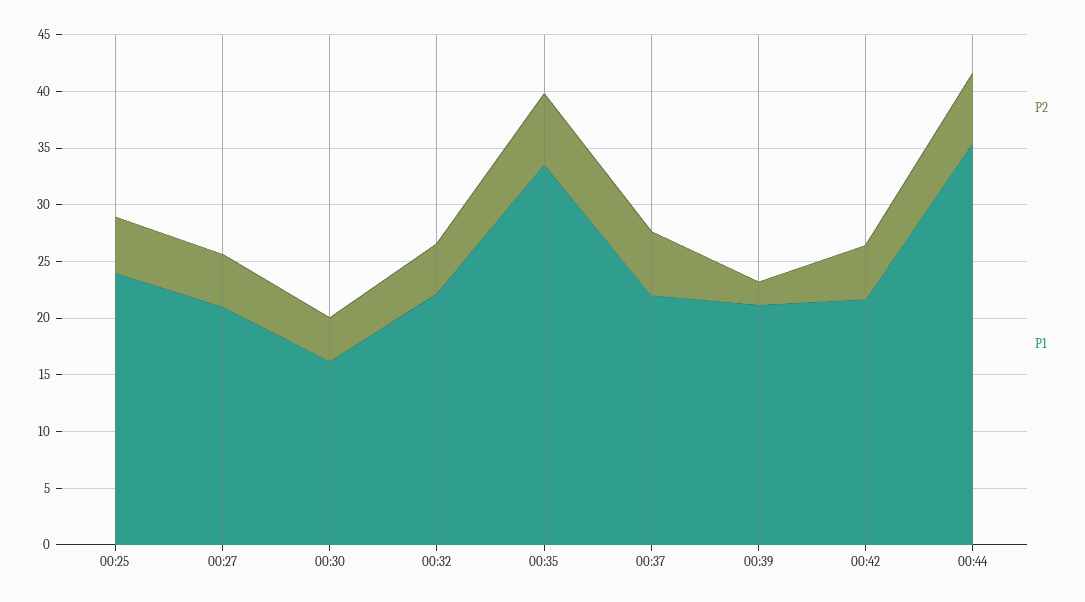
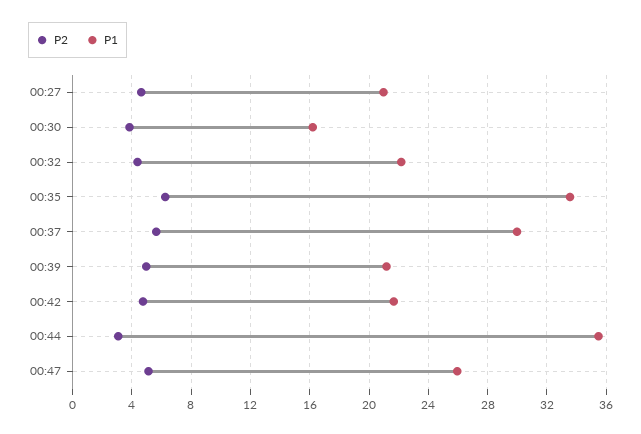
P2, 00:25: 5 -> none
P1, 00:25: 24 -> none
P1, 00:37: 22 -> 30
P2, 00:39: 2 -> 5
P2, 00:44: 6 -> 3
P2, 00:47: none -> 5
P1, 00:47: none -> 26

